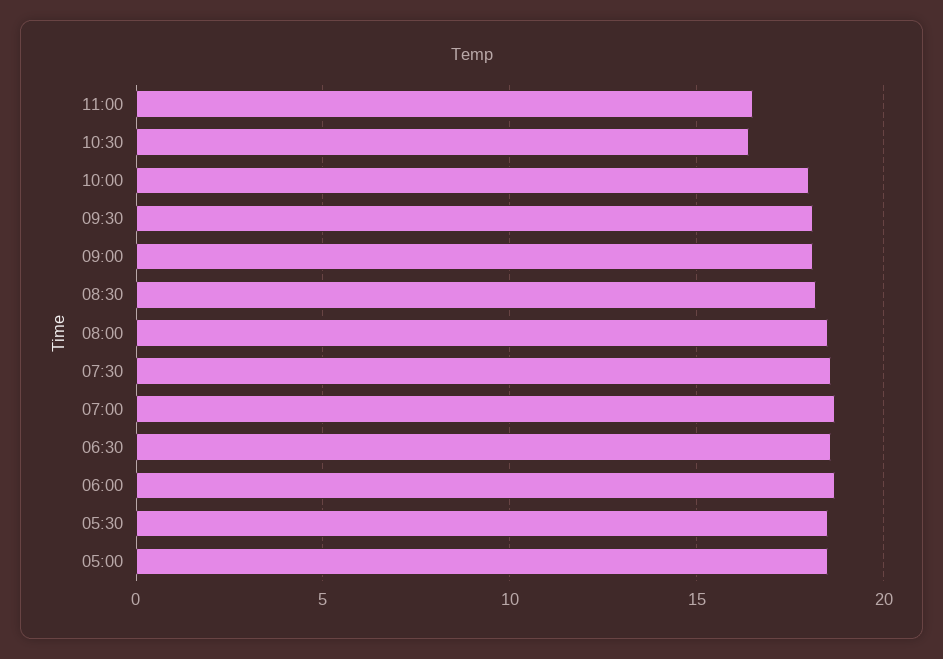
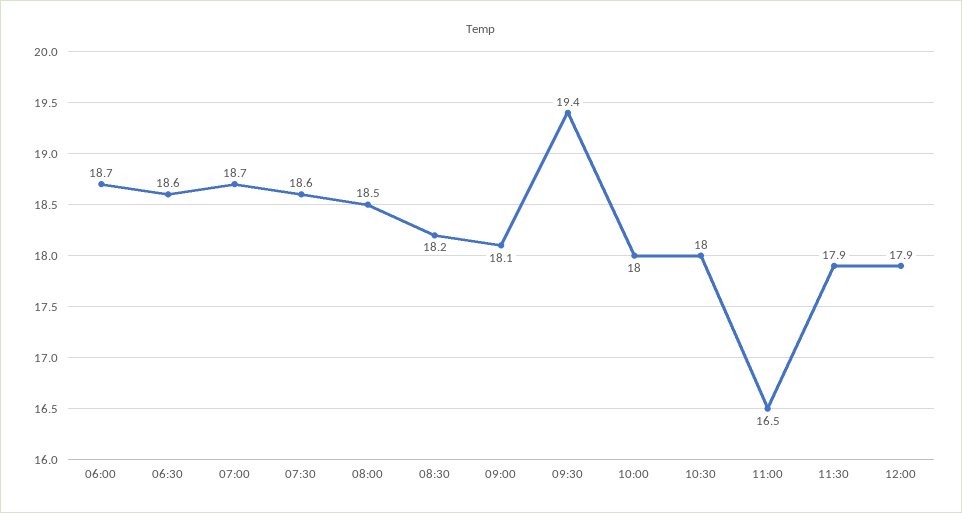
10:30: 16.5 -> 18
09:30: 18 -> 19.4
05:30: 18.5 -> none
05:00: 18.5 -> none
11:30: none -> 17.9
12:00: none -> 17.9

